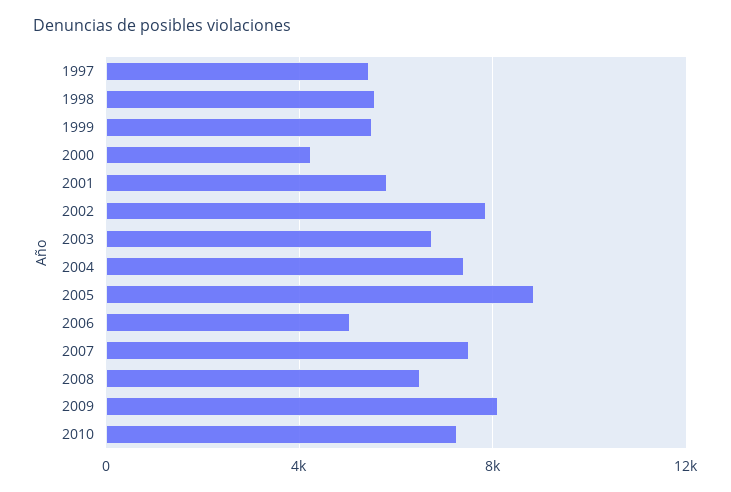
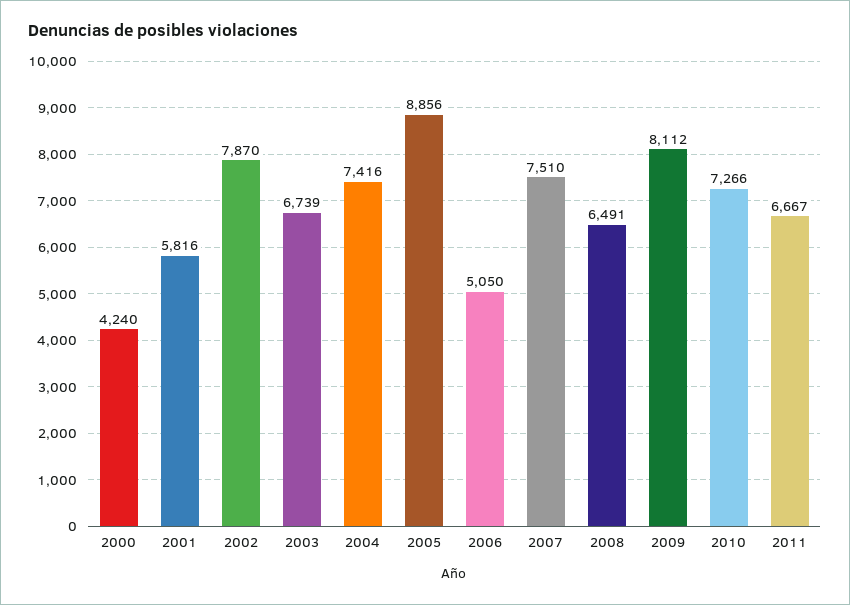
1997: 5500 -> none
1998: 5500 -> none
1999: 5500 -> none
2011: none -> 6667

